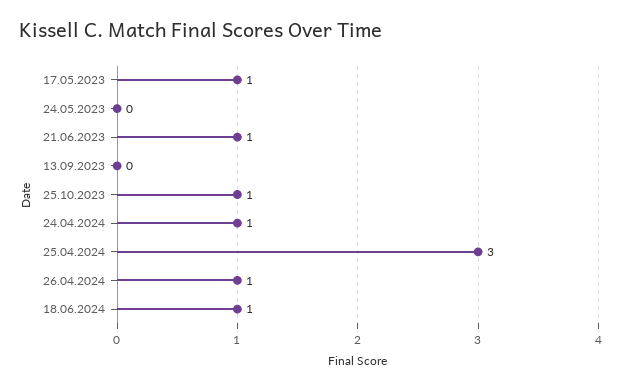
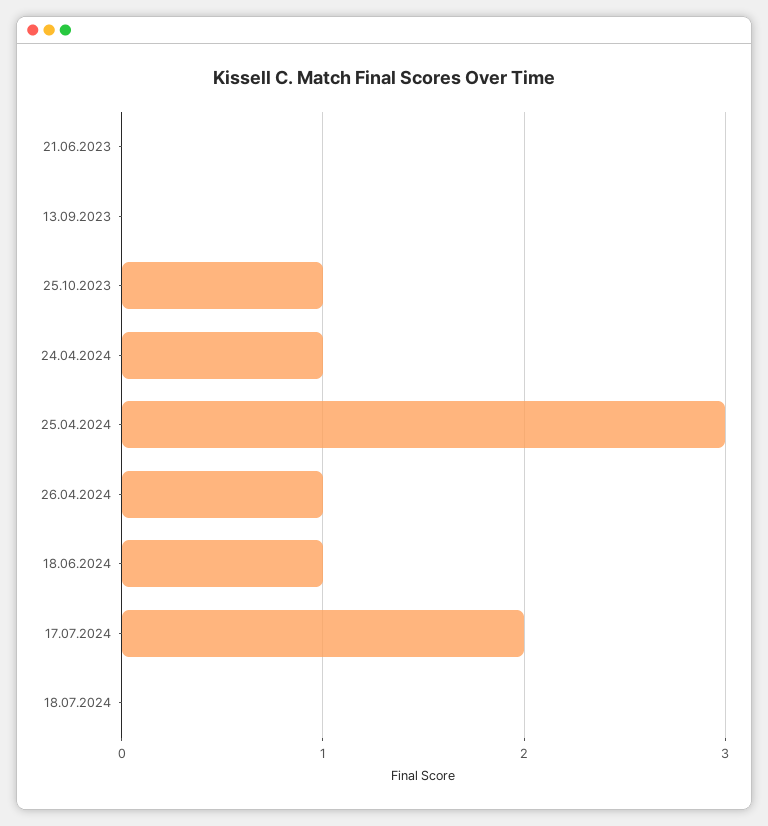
17.05.2023: 1 -> none
24.05.2023: 0 -> none
21.06.2023: 1 -> 0
17.07.2024: none -> 2
18.07.2024: none -> 0

